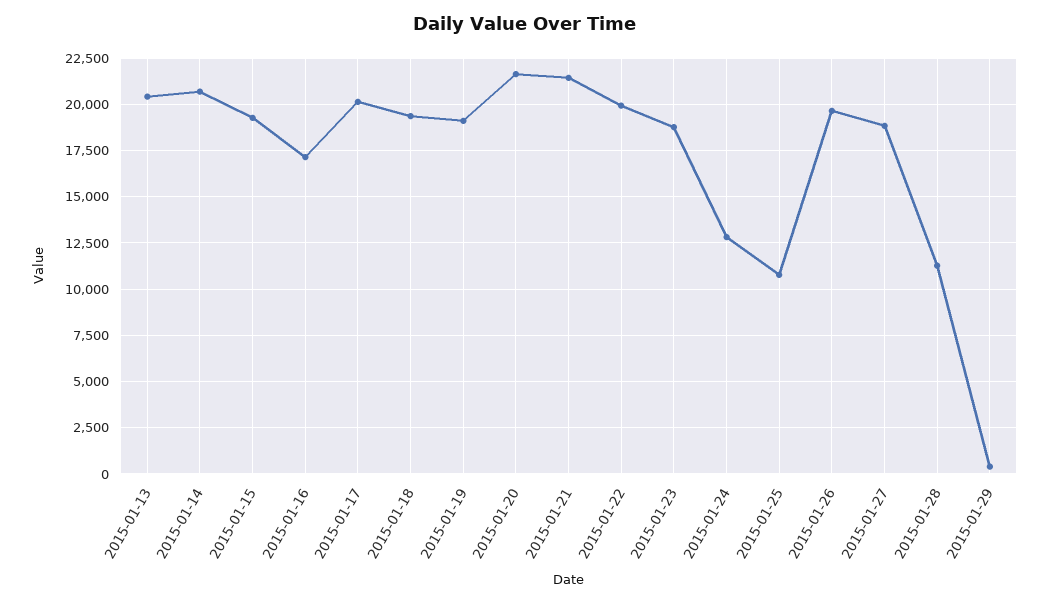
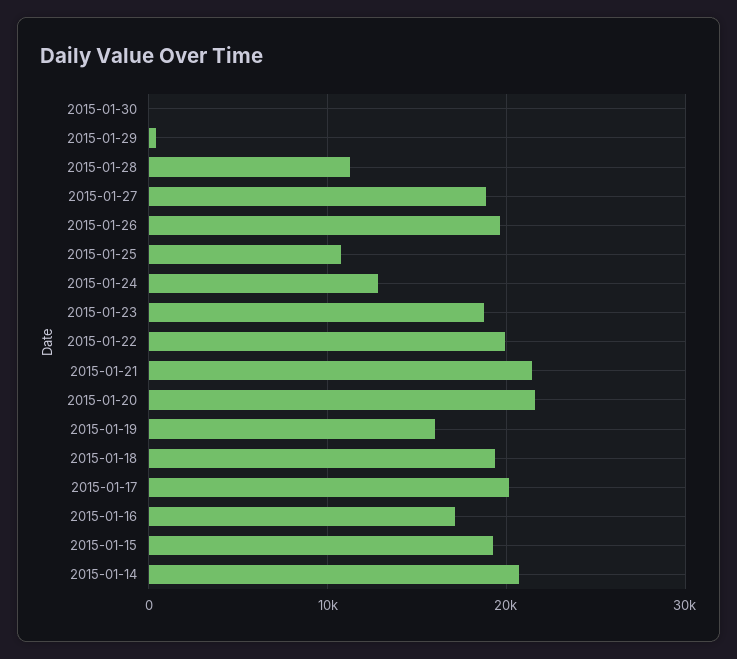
2015-01-13: 20500 -> none
2015-01-19: 19000 -> 16000
2015-01-30: none -> 0

